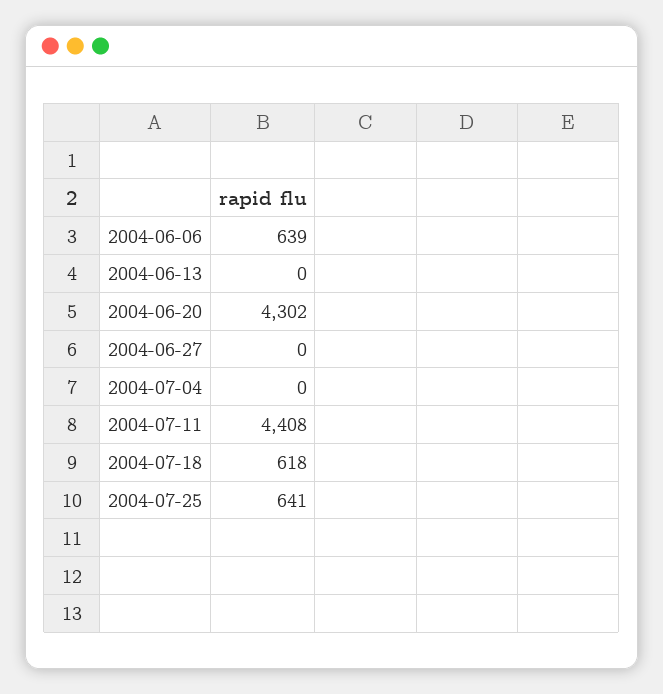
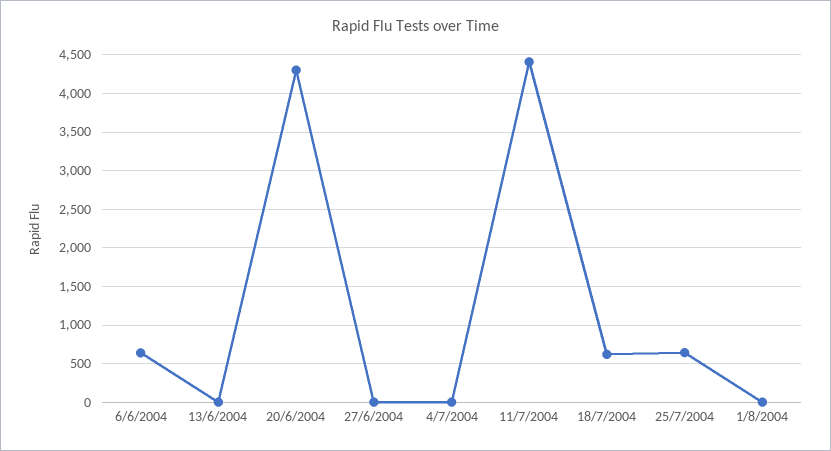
1/8/2004: none -> 0

